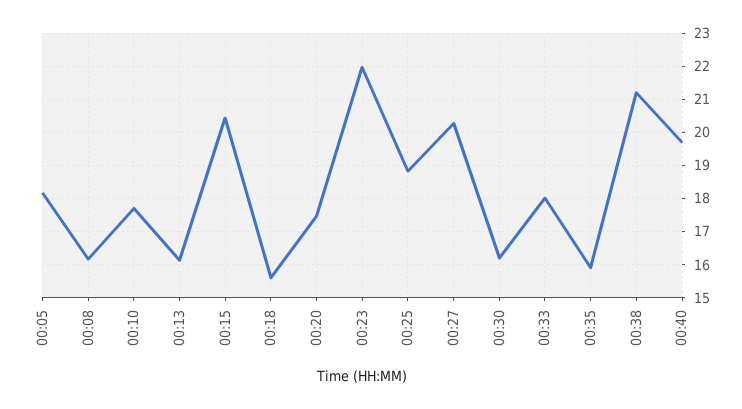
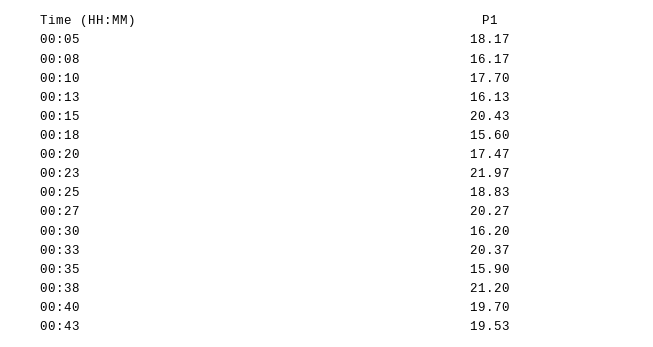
00:33: 18 -> 20.37
00:43: none -> 19.53

